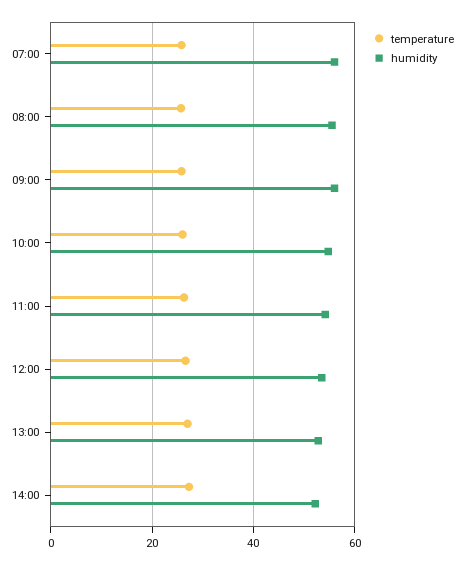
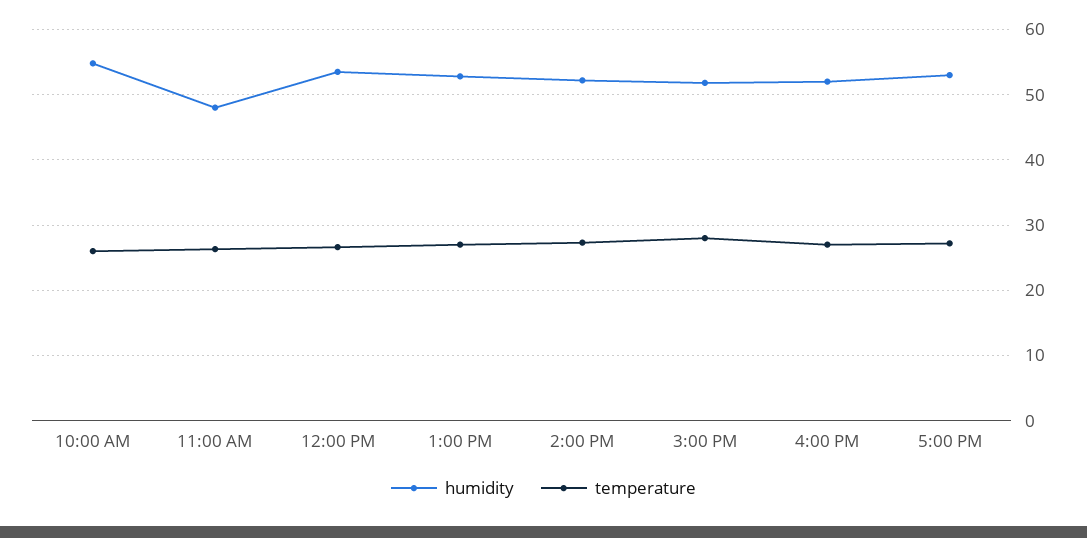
temperature, 07:00: 26 -> none
humidity, 07:00: 56 -> none
temperature, 08:00: 26 -> none
humidity, 08:00: 56 -> none
temperature, 09:00: 26 -> none
humidity, 09:00: 56 -> none
humidity, 11:00: 54 -> 48
humidity, 3:00 PM: none -> 52
temperature, 3:00 PM: none -> 28
humidity, 4:00 PM: none -> 52
temperature, 4:00 PM: none -> 27
humidity, 5:00 PM: none -> 53
temperature, 5:00 PM: none -> 27

